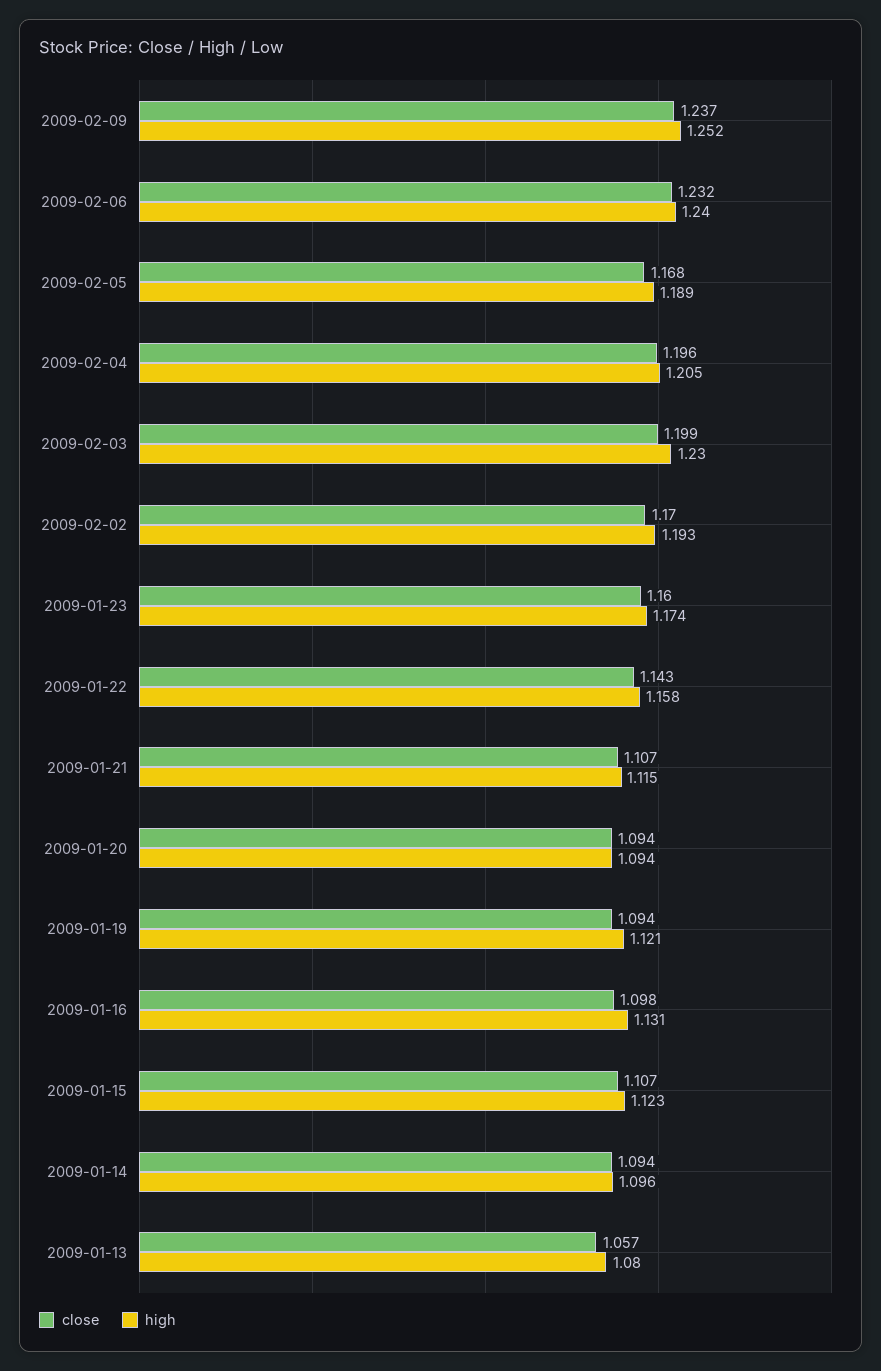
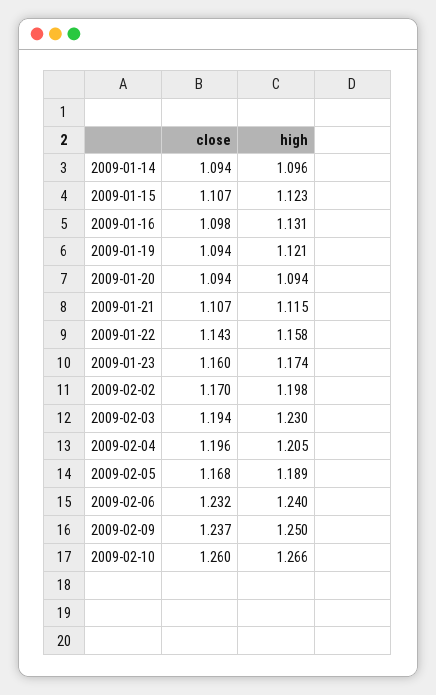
high, 2009-02-09: 1.252 -> 1.25
close, 2009-02-03: 1.199 -> 1.194
high, 2009-02-02: 1.193 -> 1.198
close, 2009-01-13: 1.057 -> none
high, 2009-01-13: 1.08 -> none
close, 2009-02-10: none -> 1.26
high, 2009-02-10: none -> 1.266

